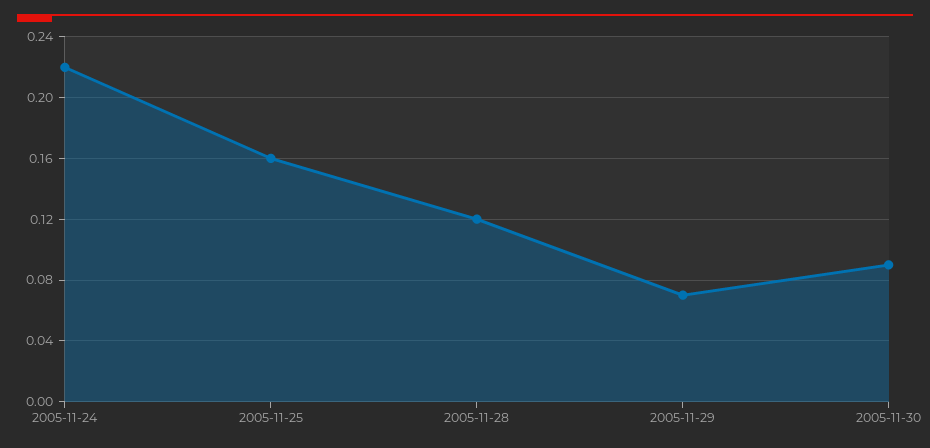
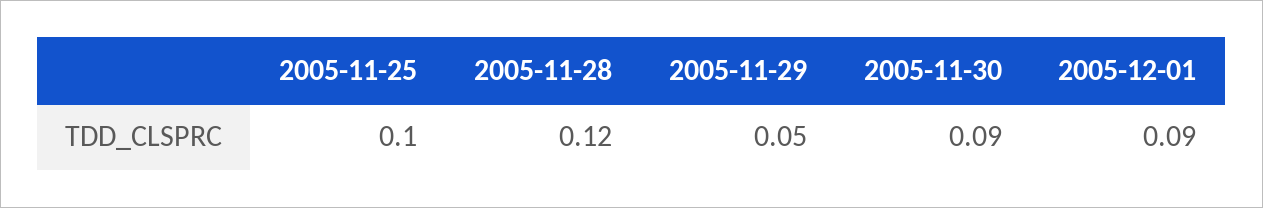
2005-11-24: 0.22 -> none
2005-11-25: 0.16 -> 0.1
2005-11-29: 0.07 -> 0.05
2005-12-01: none -> 0.09

